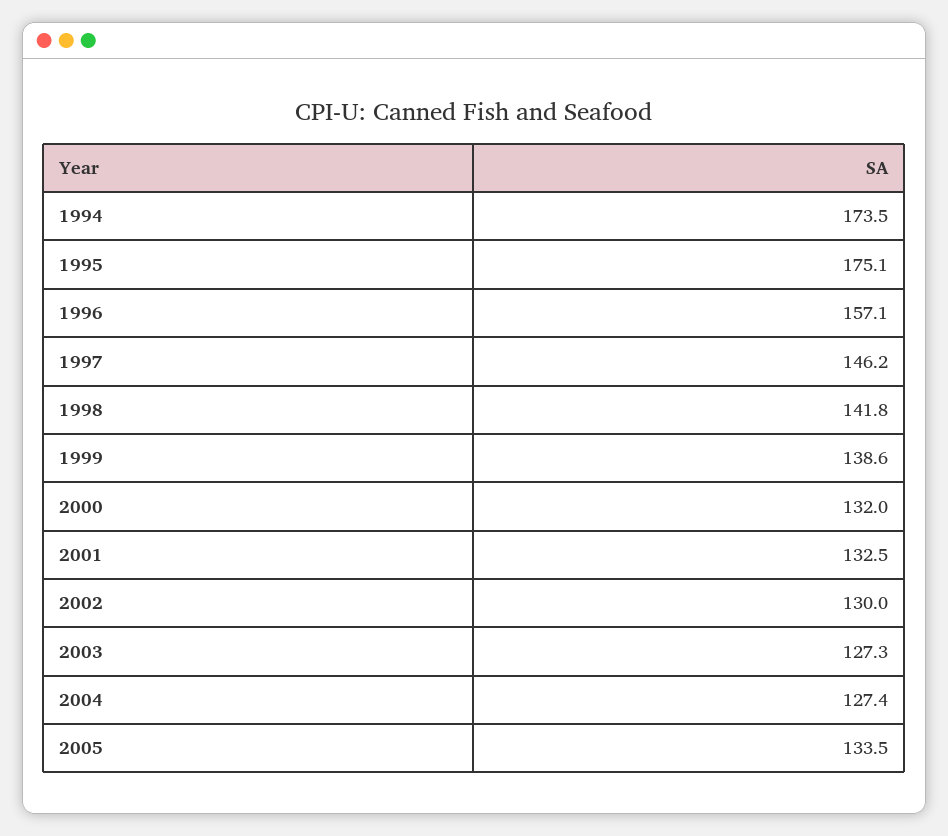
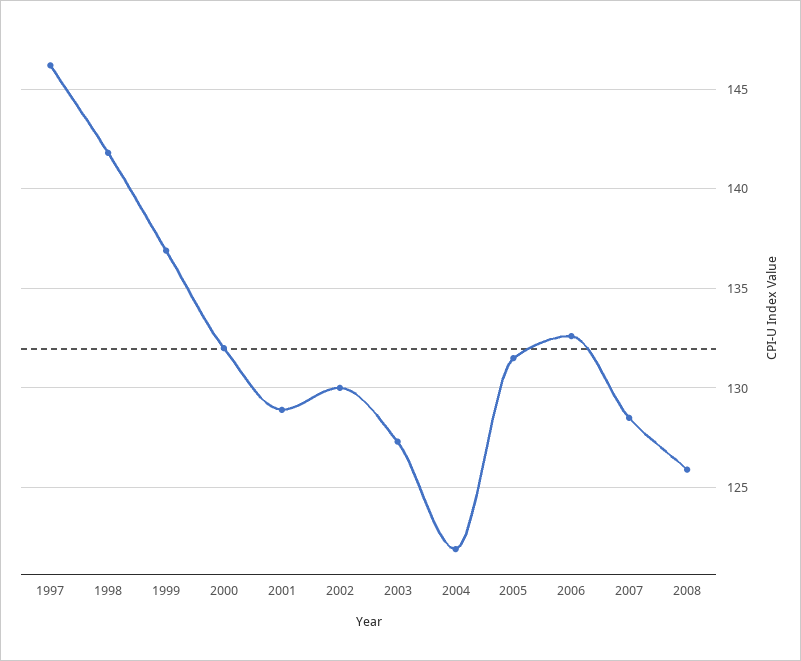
1994: 173.5 -> none
1995: 175.1 -> none
1996: 157.1 -> none
1999: 138.6 -> 137
2001: 132.5 -> 129
2004: 127.4 -> 122
2005: 133.5 -> 131.5
2006: none -> 132.5
2007: none -> 128.5
2008: none -> 126

